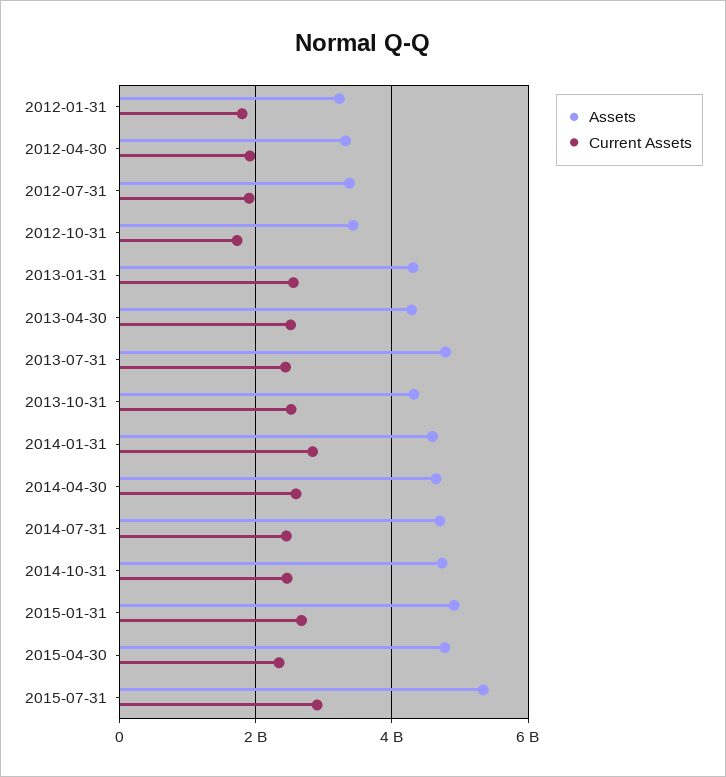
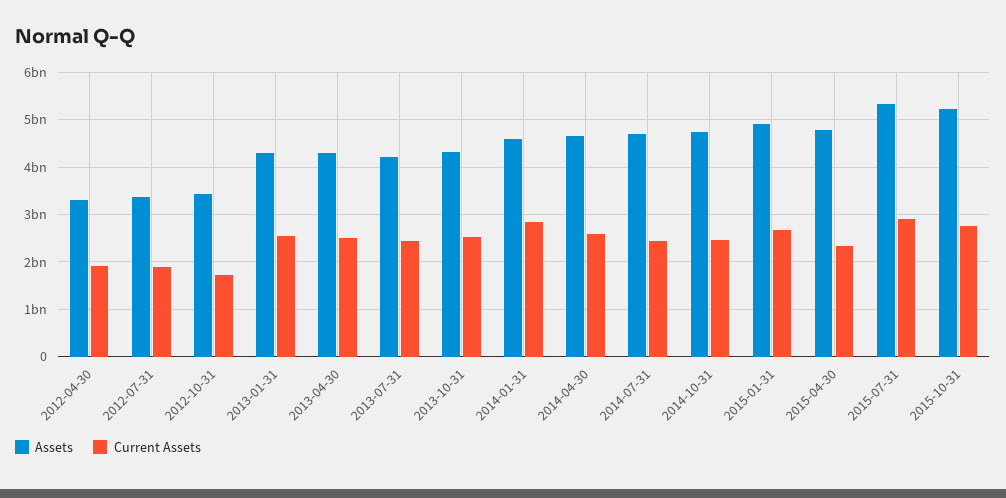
Assets, 2012-01-31: 3200000000 -> none
Current Assets, 2012-01-31: 1800000000 -> none
Assets, 2013-07-31: 4800000000 -> 4200000000
Assets, 2015-10-31: none -> 5200000000
Current Assets, 2015-10-31: none -> 2800000000

